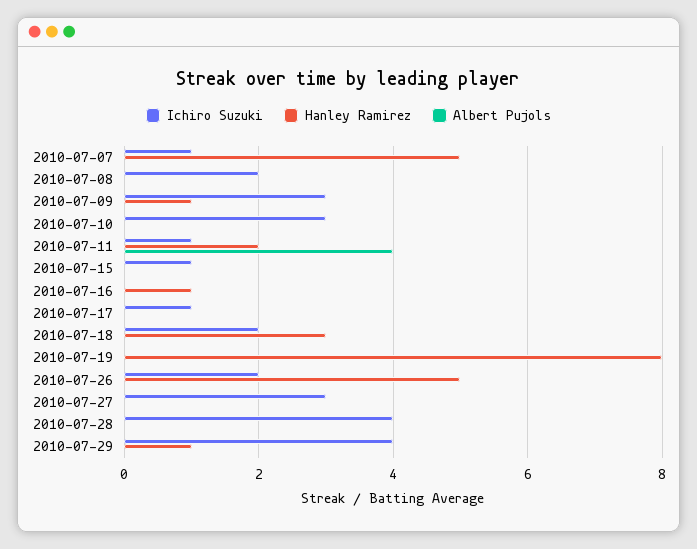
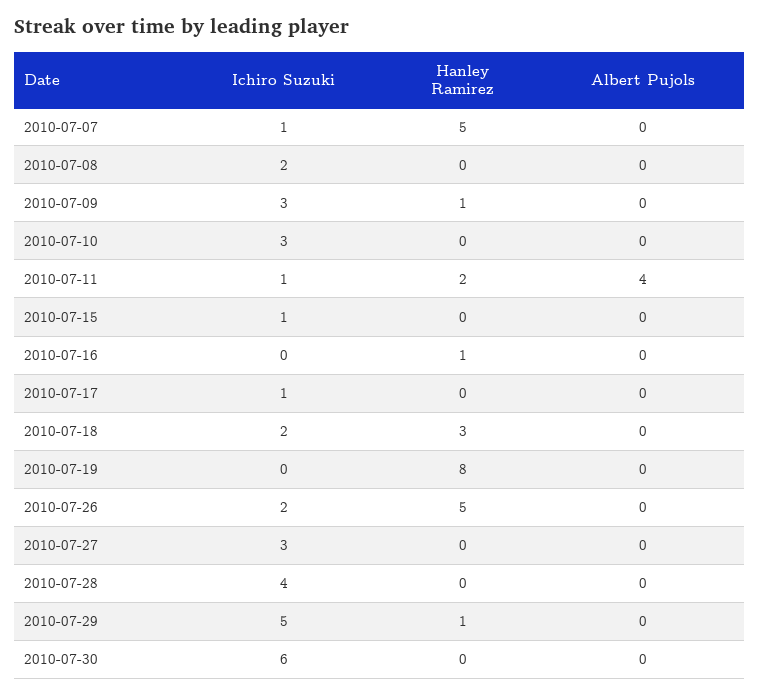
Ichiro Suzuki, 2010-07-29: 4 -> 5
Ichiro Suzuki, 2010-07-30: none -> 6
Hanley Ramirez, 2010-07-30: none -> 0
Albert Pujols, 2010-07-30: none -> 0

